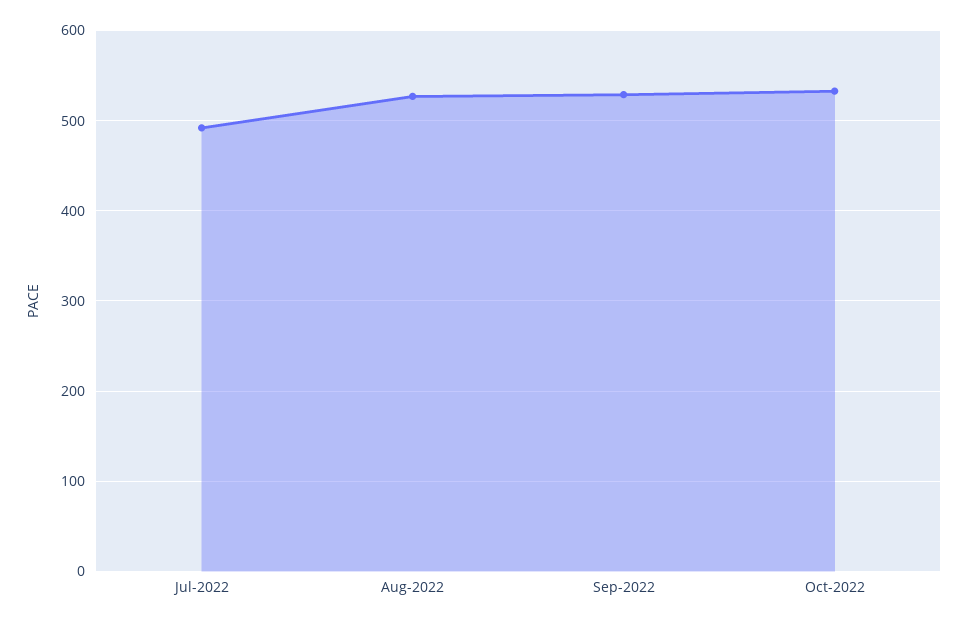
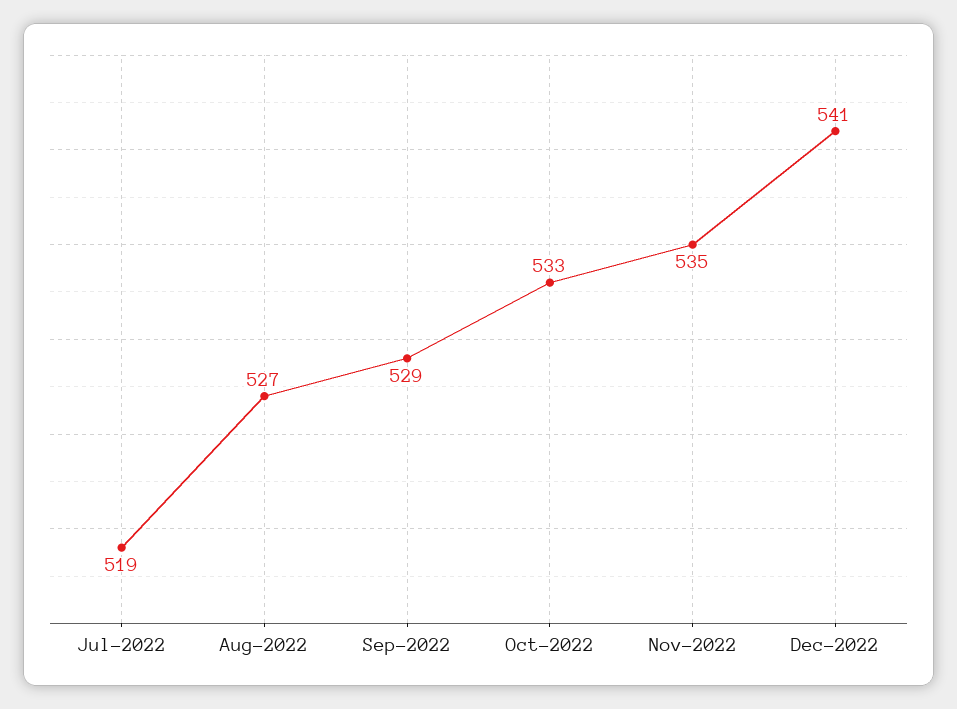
Jul-2022: 490 -> 519
Nov-2022: none -> 535
Dec-2022: none -> 541

